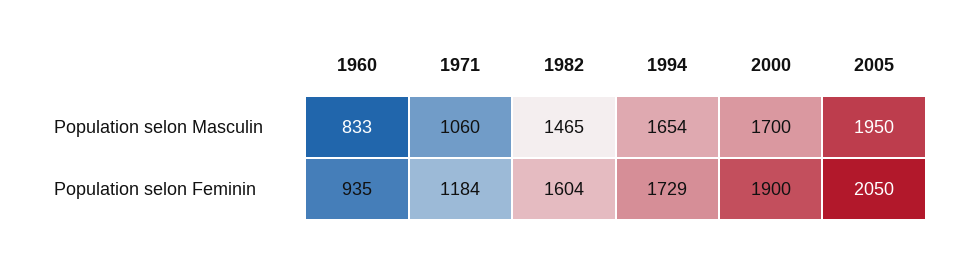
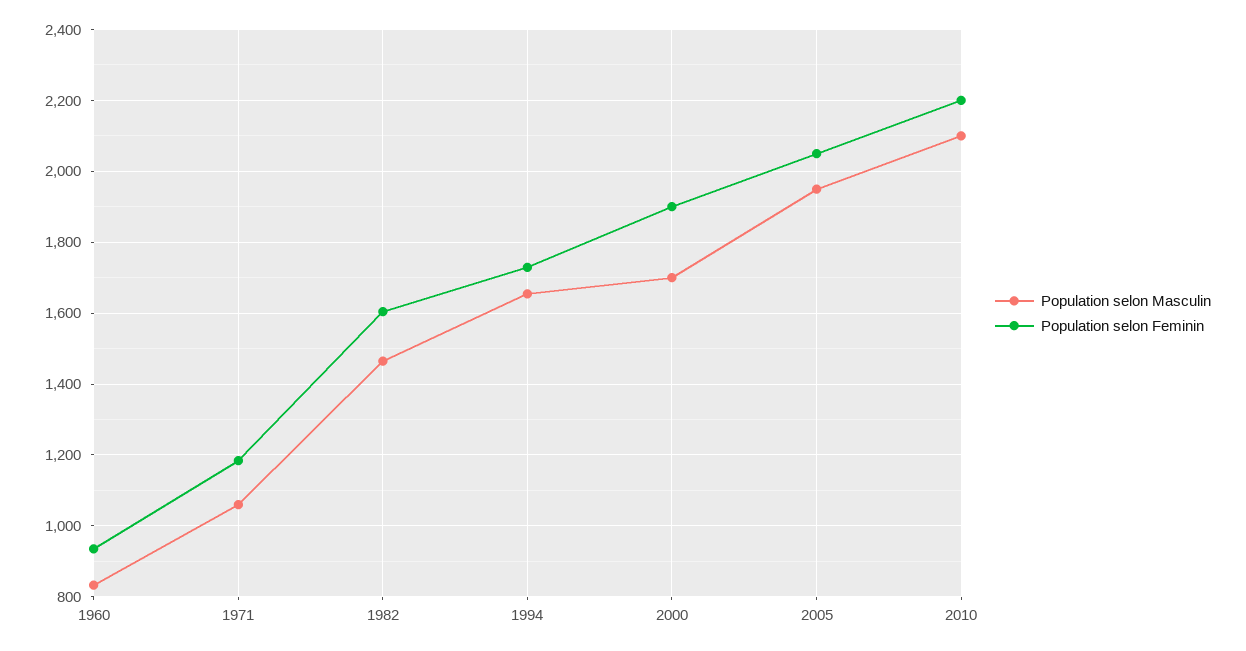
Population selon Masculin, 2010: none -> 2100
Population selon Feminin, 2010: none -> 2200

